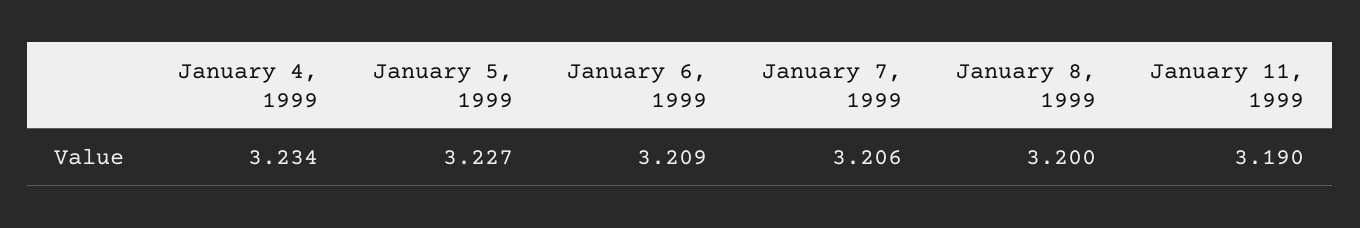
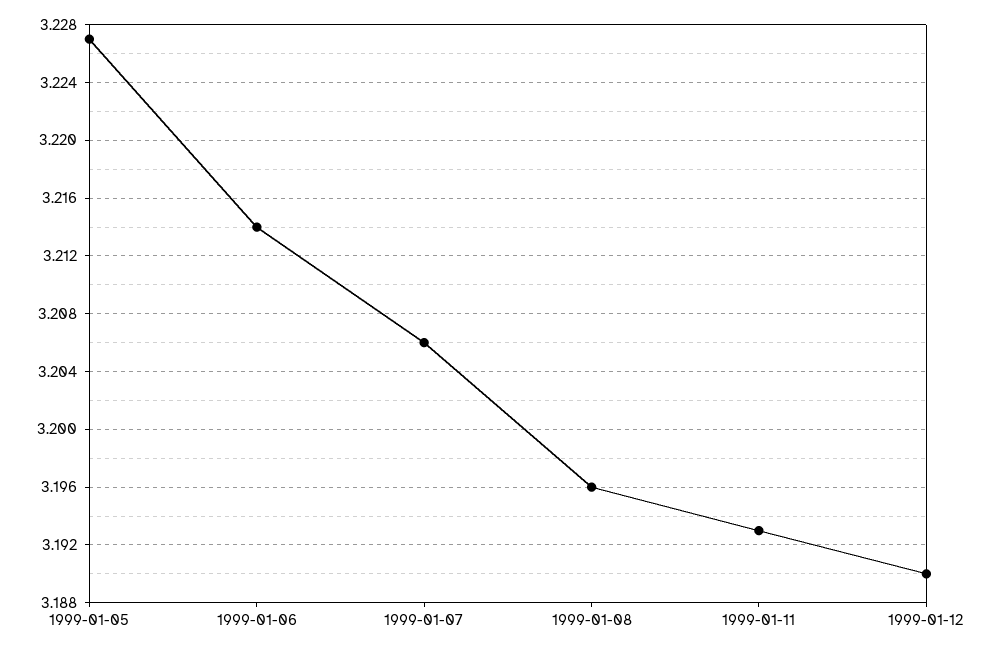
January 4, 1999: 3.234 -> none
January 6, 1999: 3.209 -> 3.214
January 8, 1999: 3.2 -> 3.196
January 11, 1999: 3.19 -> 3.193
1999-01-12: none -> 3.19

